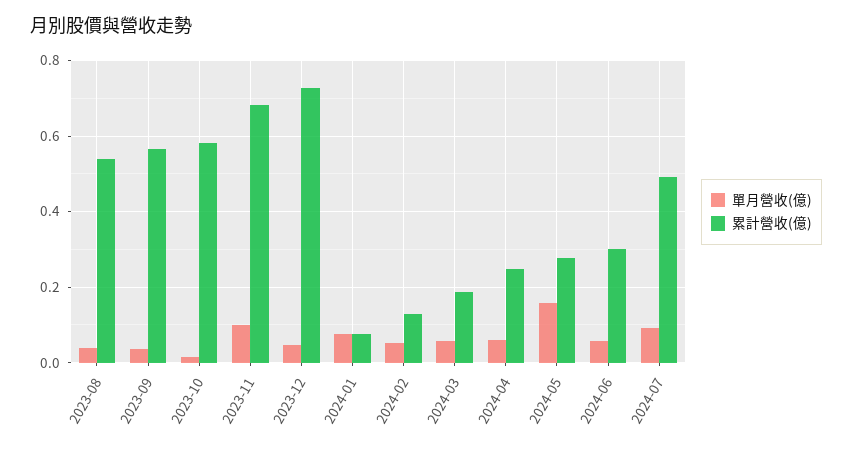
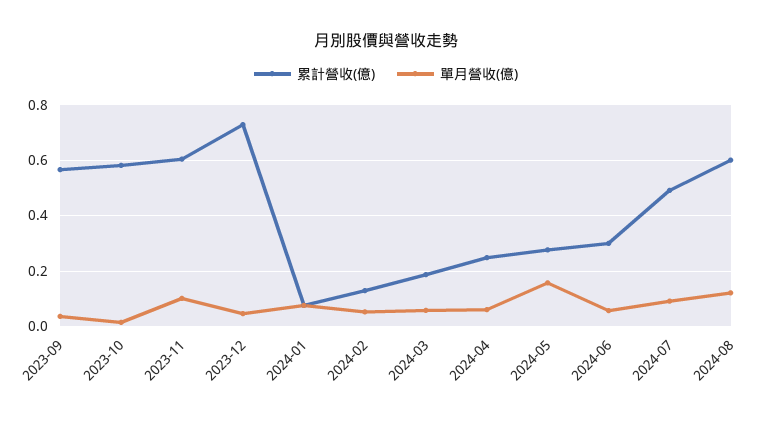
單月營收(億), 2023-08: 0.04 -> none
累計營收(億), 2023-08: 0.54 -> none
累計營收(億), 2023-11: 0.68 -> 0.6
累計營收(億), 2024-08: none -> 0.6
單月營收(億), 2024-08: none -> 0.125

